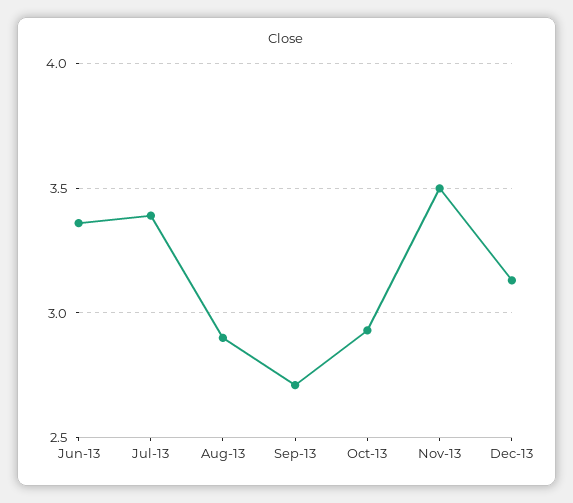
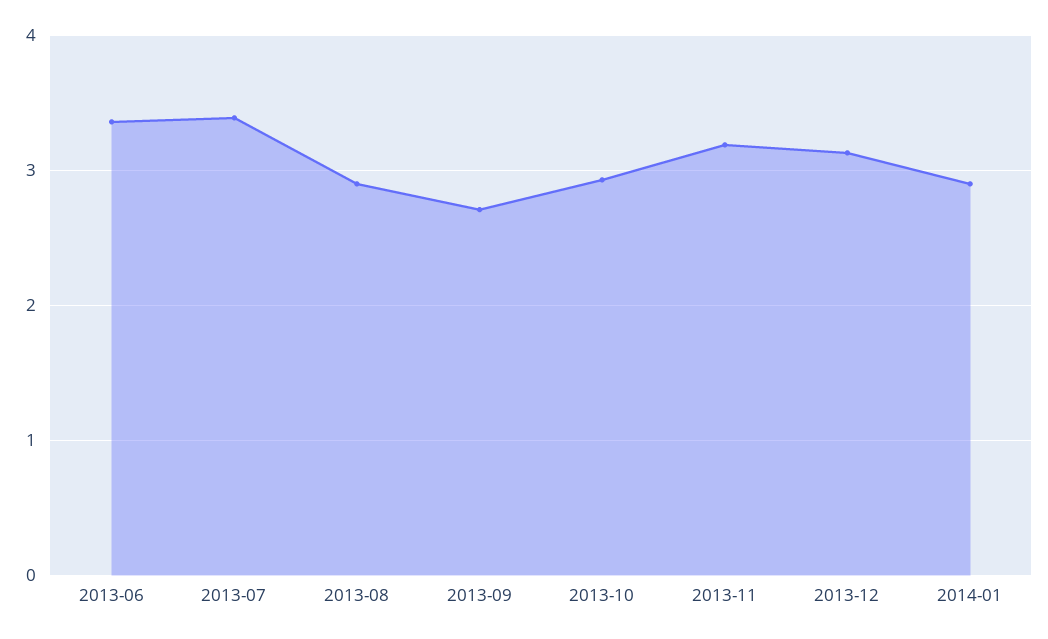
Nov-13: 3.5 -> 3.2
2014-01: none -> 2.9

